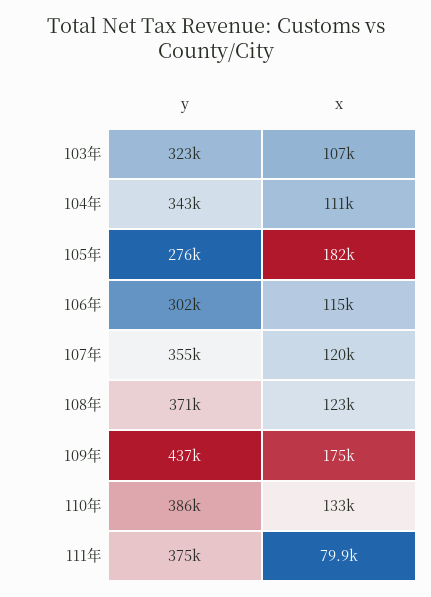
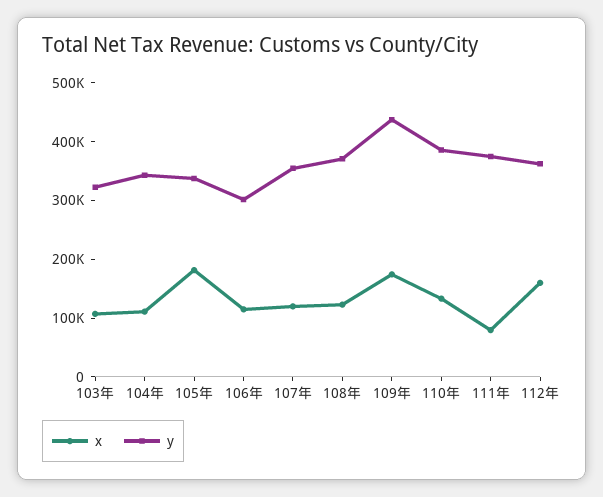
y, 105年: 276000 -> 340000
x, 112年: none -> 160000
y, 112年: none -> 360000

